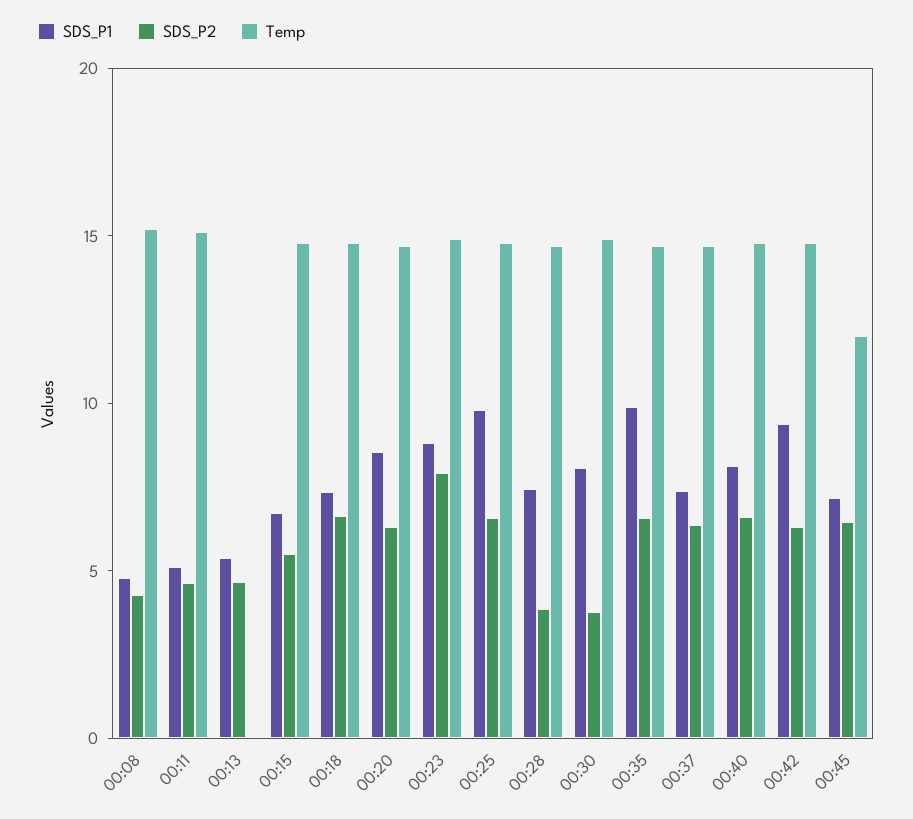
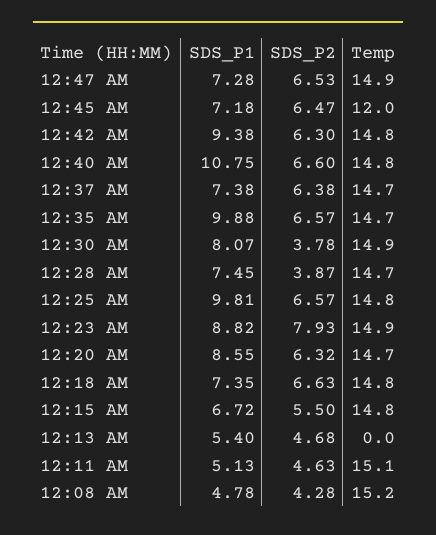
SDS_P1, 00:40: 8 -> 10.75
SDS_P1, 12:47 AM: none -> 7.28
SDS_P2, 12:47 AM: none -> 6.53
Temp, 12:47 AM: none -> 14.9

